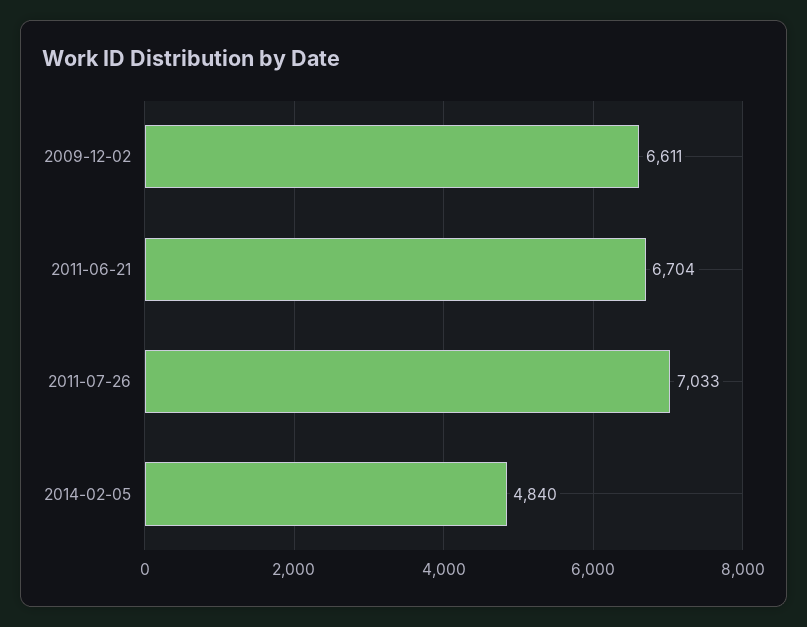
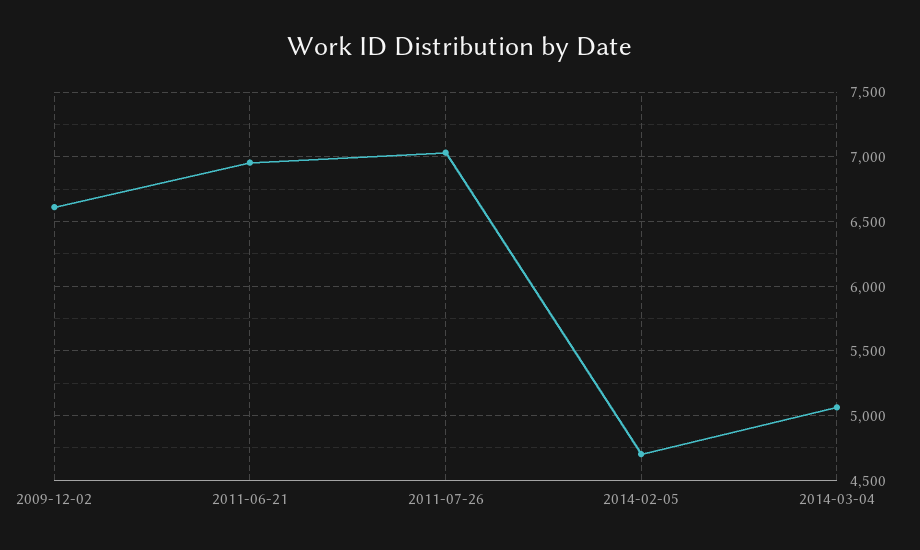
2011-06-21: 6704 -> 6950
2014-02-05: 4840 -> 4700
2014-03-04: none -> 5050

